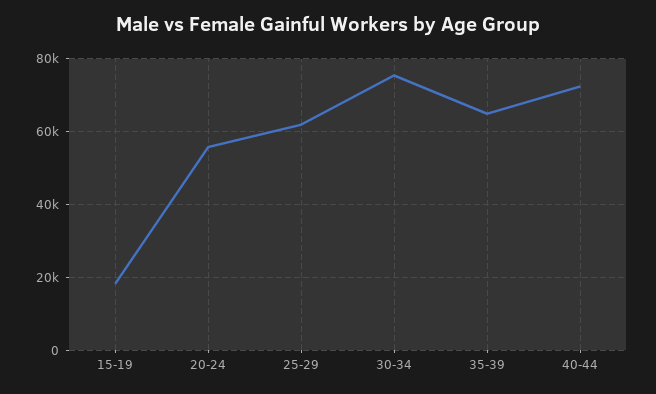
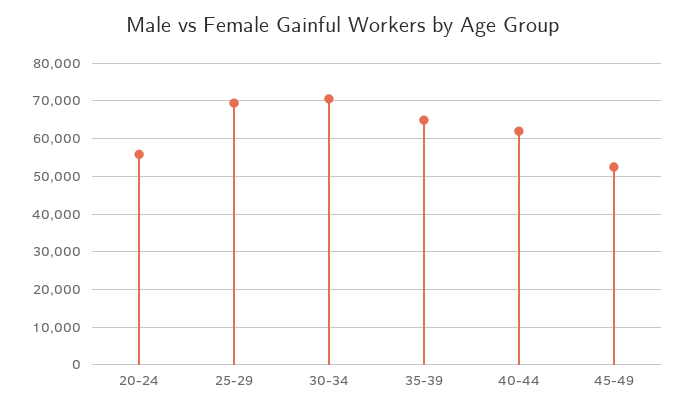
15-19: 18000 -> none
25-29: 62000 -> 70000
30-34: 76000 -> 70000
40-44: 72000 -> 62000
45-49: none -> 52000

